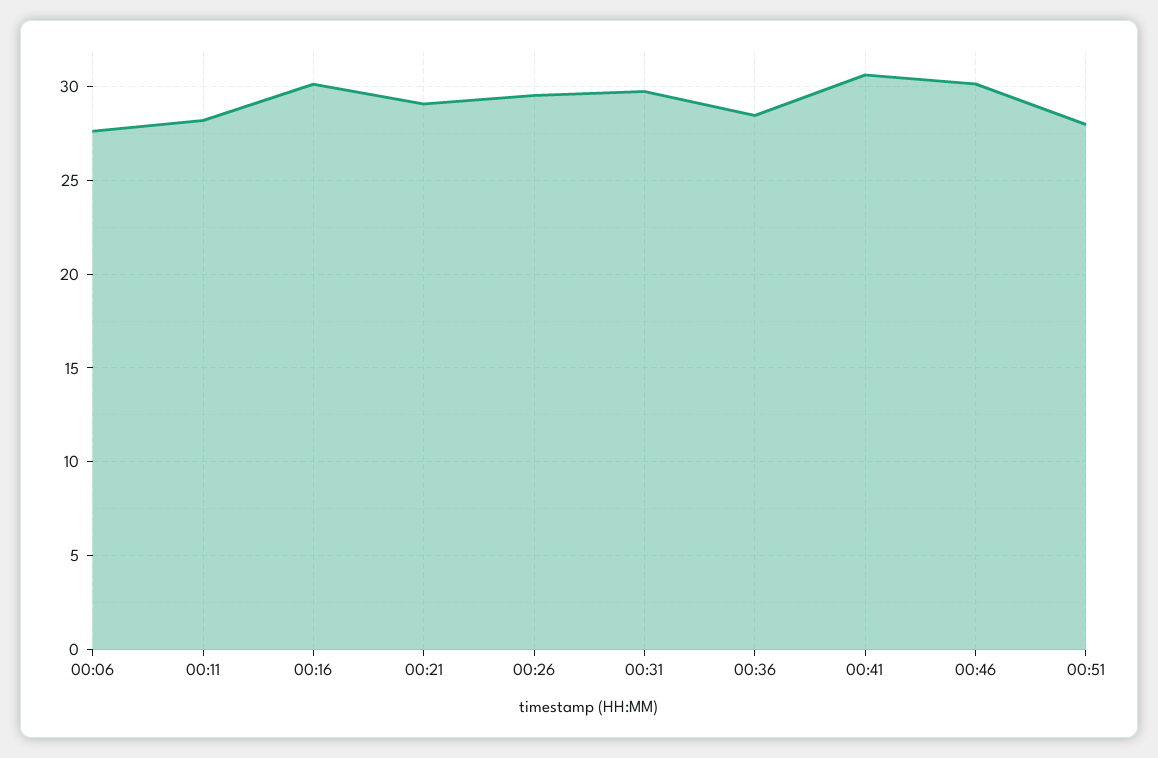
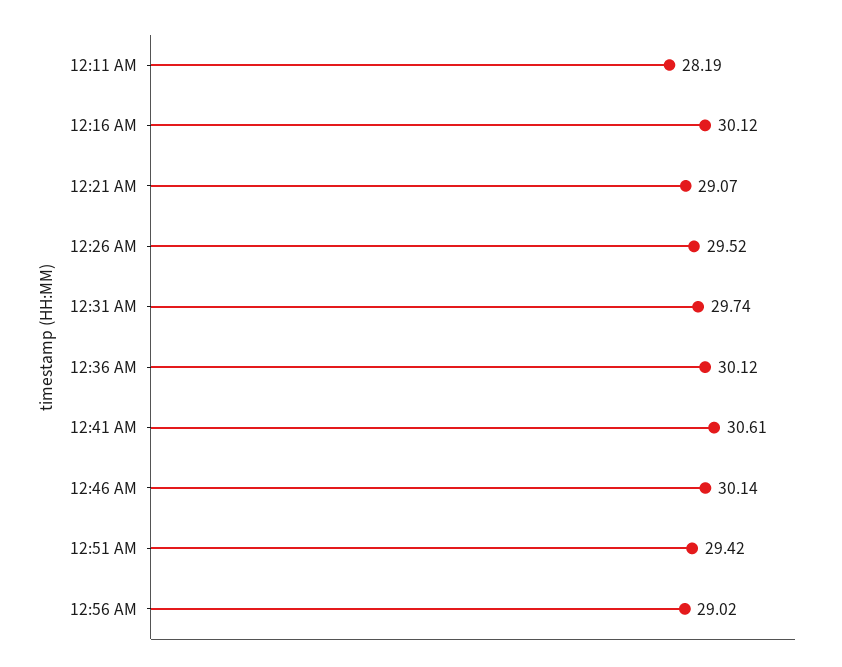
00:06: 27.5 -> none
00:36: 28.5 -> 30.12
00:51: 28 -> 29.42
12:56 AM: none -> 29.02

